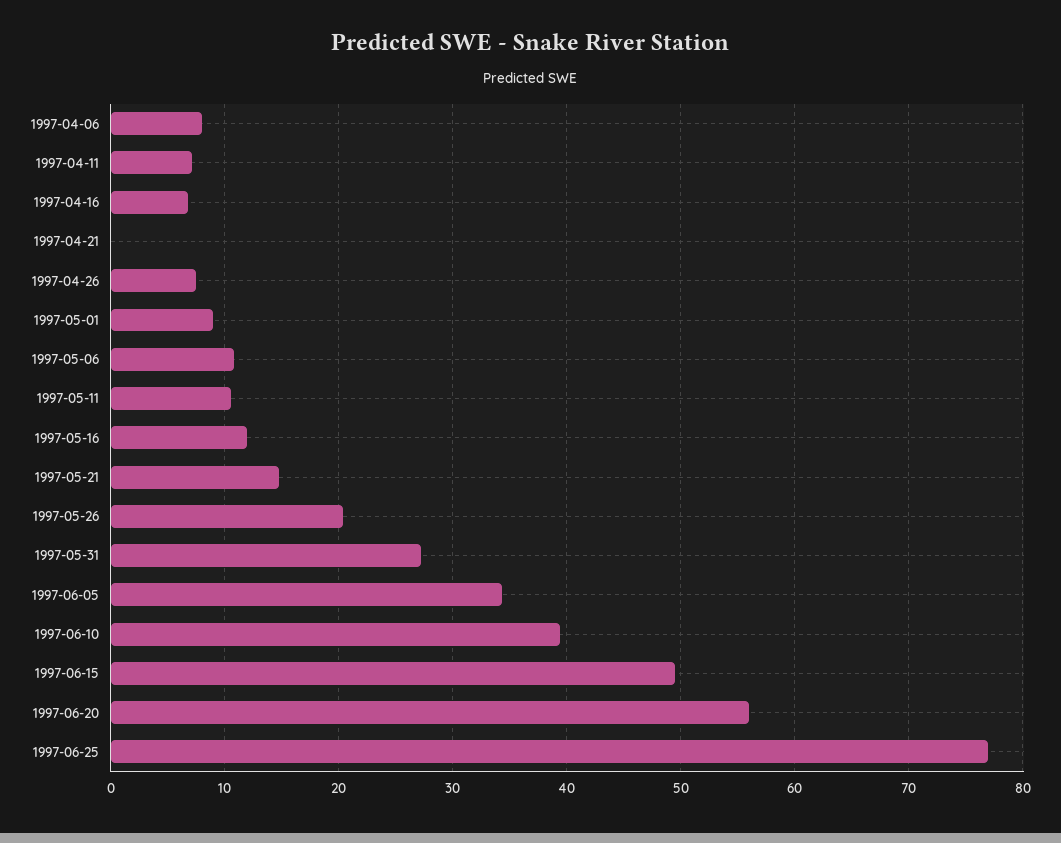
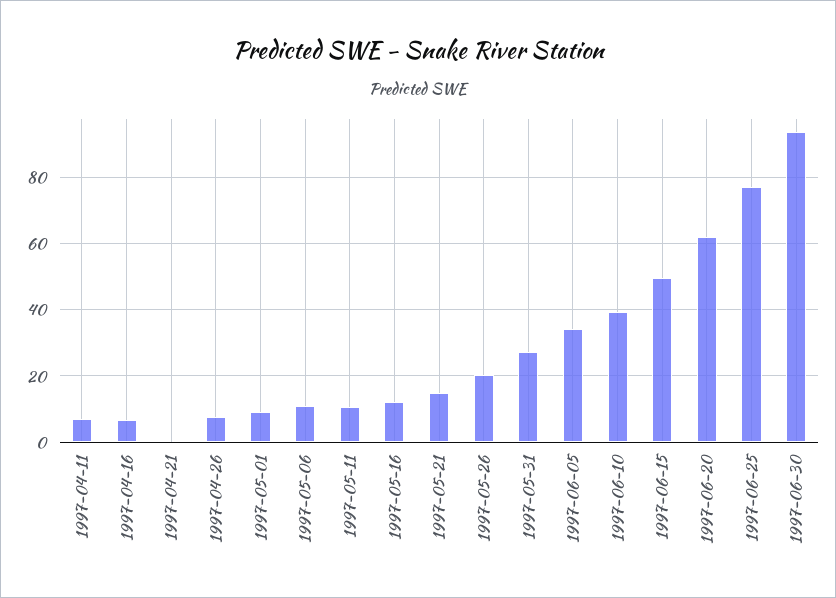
1997-04-06: 8 -> none
1997-06-20: 56 -> 62
1997-06-30: none -> 94

